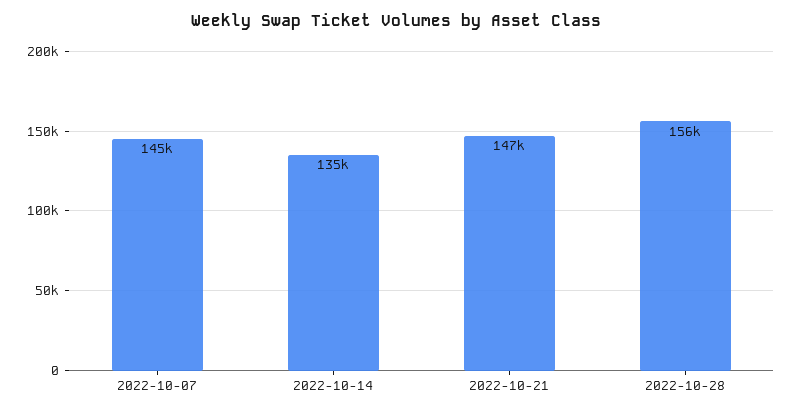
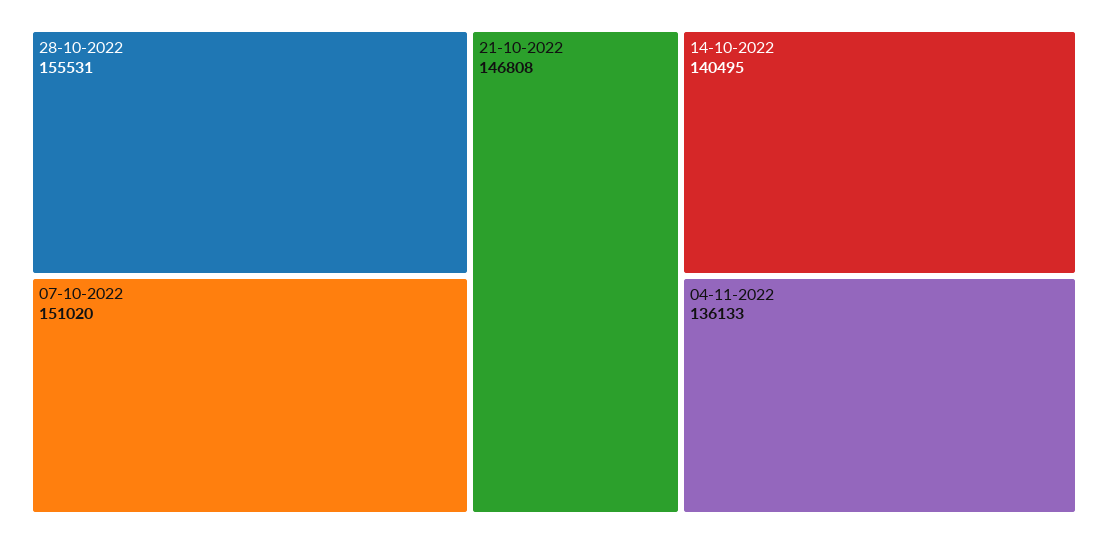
2022-10-07: 145000 -> 151020
2022-10-14: 135000 -> 140495
04-11-2022: none -> 136133

